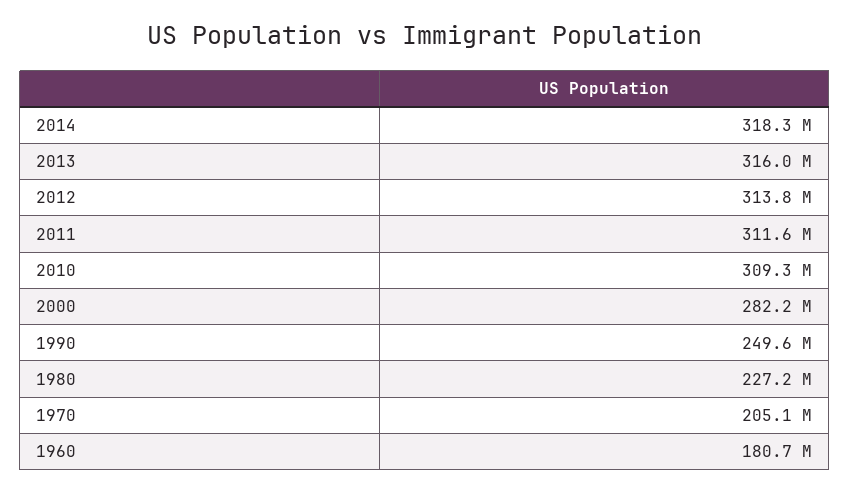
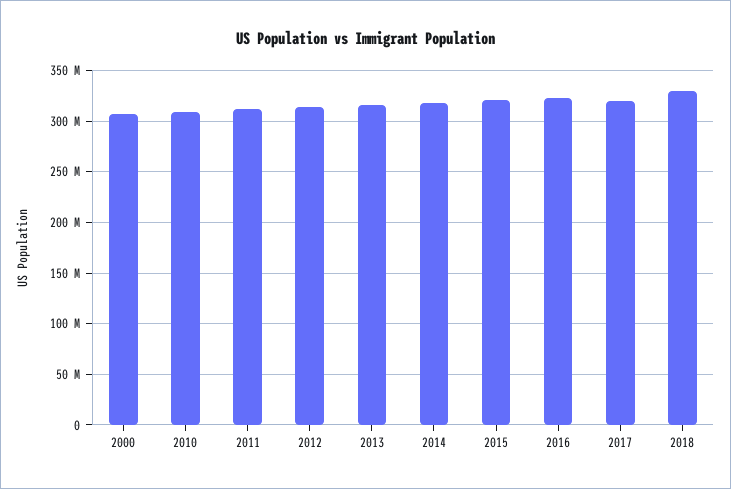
2000: 282200000 -> 310000000
1990: 249600000 -> none
1980: 227200000 -> none
1970: 205100000 -> none
1960: 180700000 -> none
2015: none -> 320000000
2016: none -> 320000000
2017: none -> 320000000
2018: none -> 330000000

